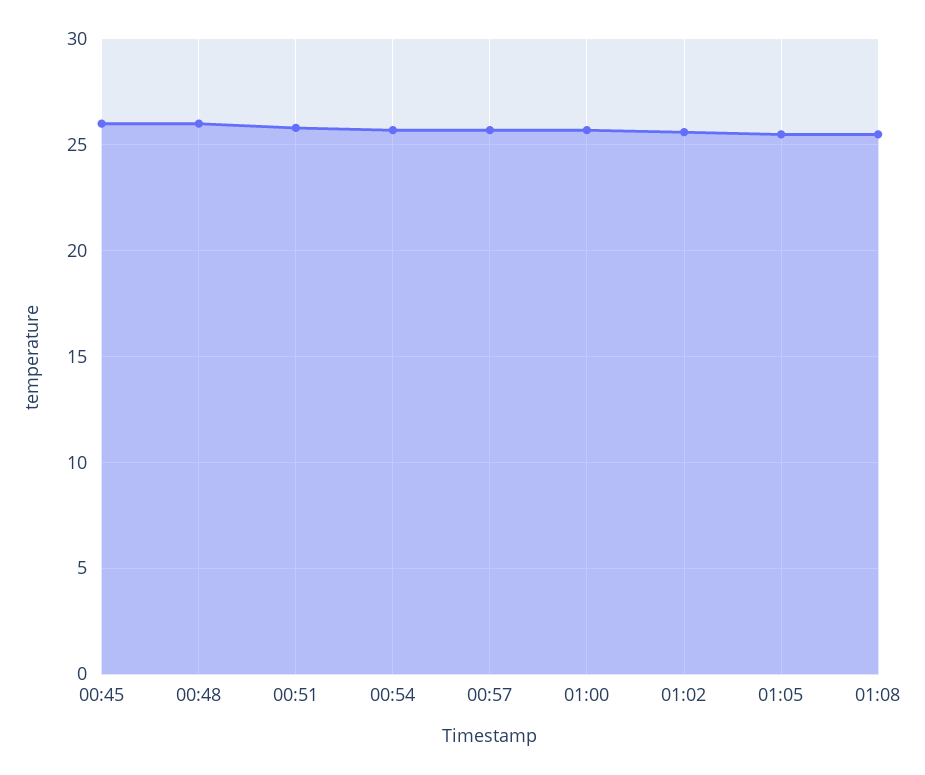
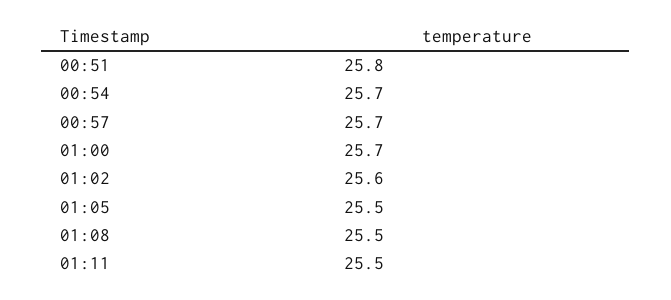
00:45: 26 -> none
00:48: 26 -> none
01:11: none -> 25.5

